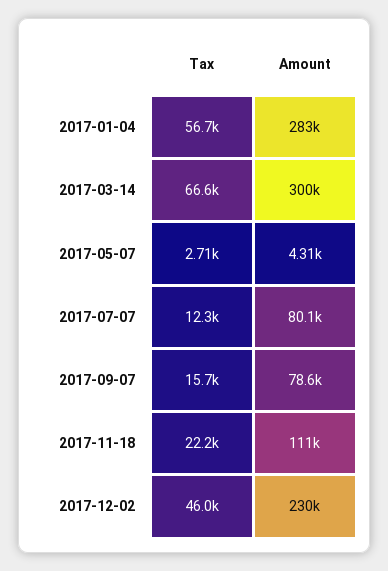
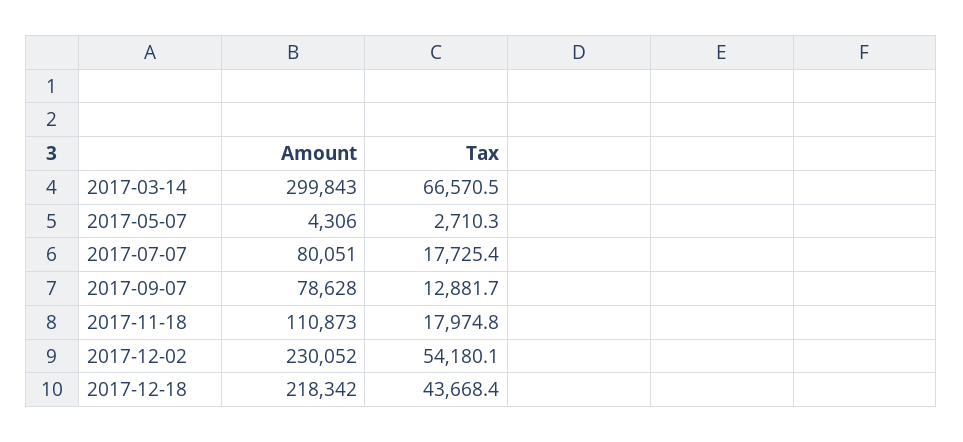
Tax, 2017-01-04: 56700 -> none
Amount, 2017-01-04: 283000 -> none
Tax, 2017-07-07: 12300 -> 17725.4
Tax, 2017-09-07: 15700 -> 12881.7
Tax, 2017-11-18: 22200 -> 17974.8
Tax, 2017-12-02: 46000 -> 54180.1
Amount, 2017-12-18: none -> 218342
Tax, 2017-12-18: none -> 43668.4

